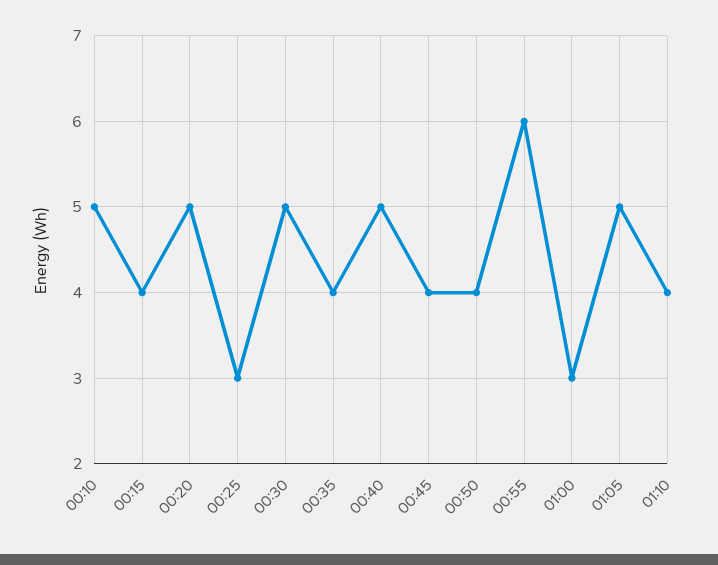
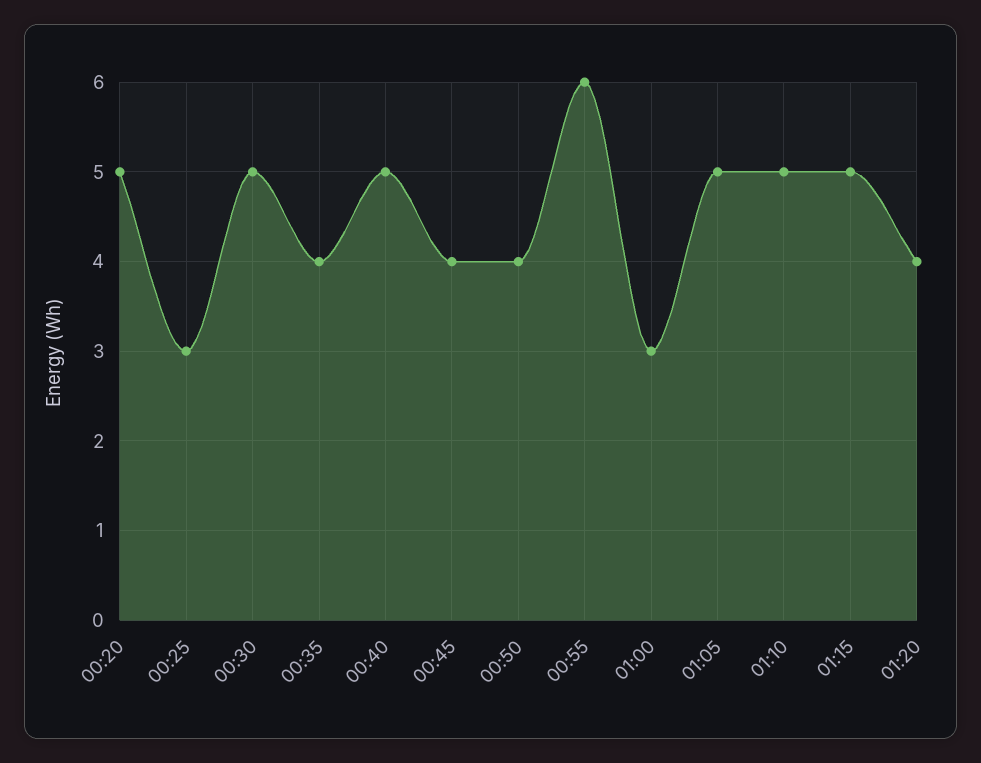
00:10: 5 -> none
00:15: 4 -> none
01:10: 4 -> 5
01:15: none -> 5
01:20: none -> 4

